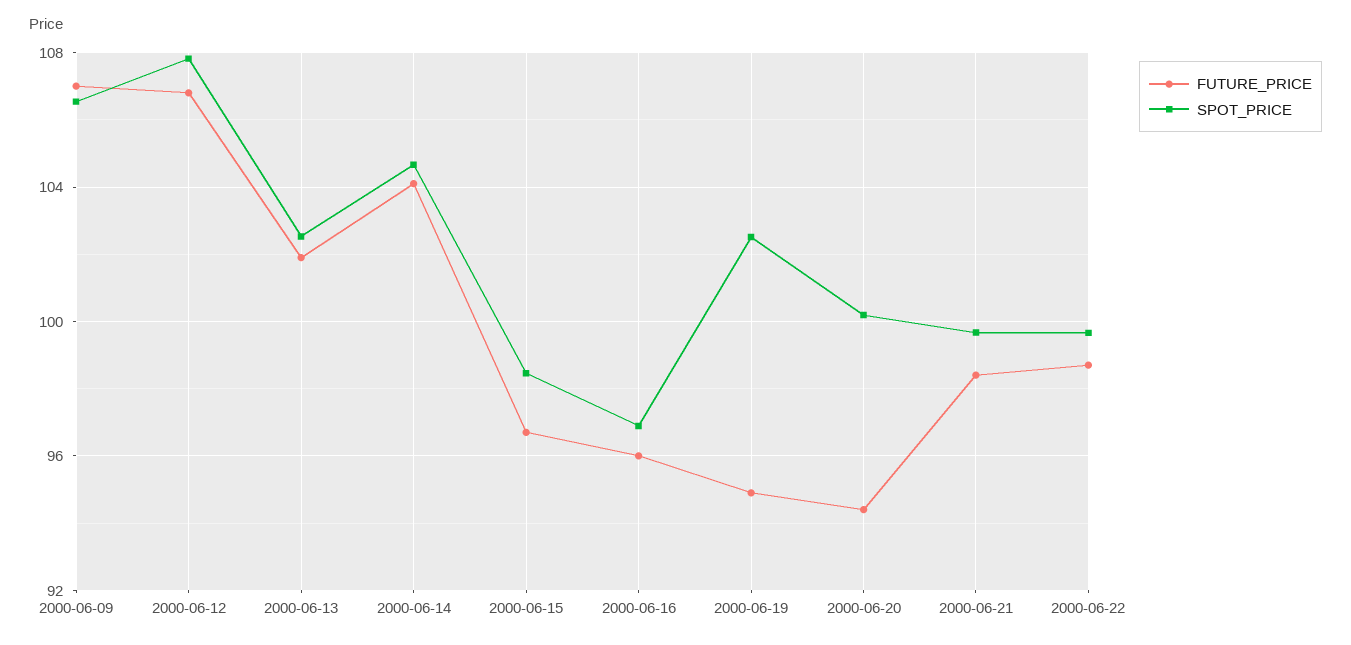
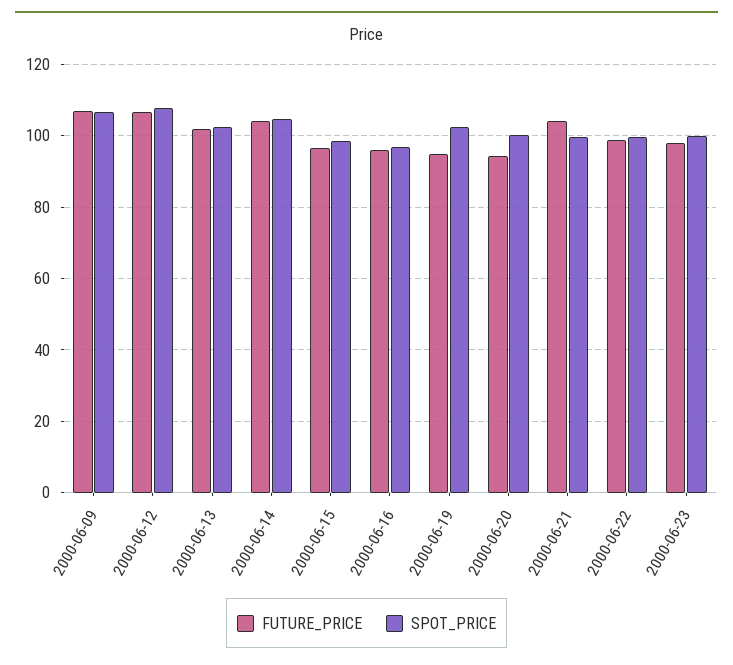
FUTURE_PRICE, 2000-06-21: 98.5 -> 104
FUTURE_PRICE, 2000-06-23: none -> 98
SPOT_PRICE, 2000-06-23: none -> 100

